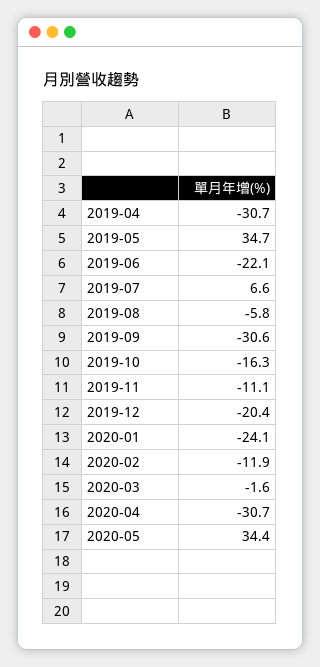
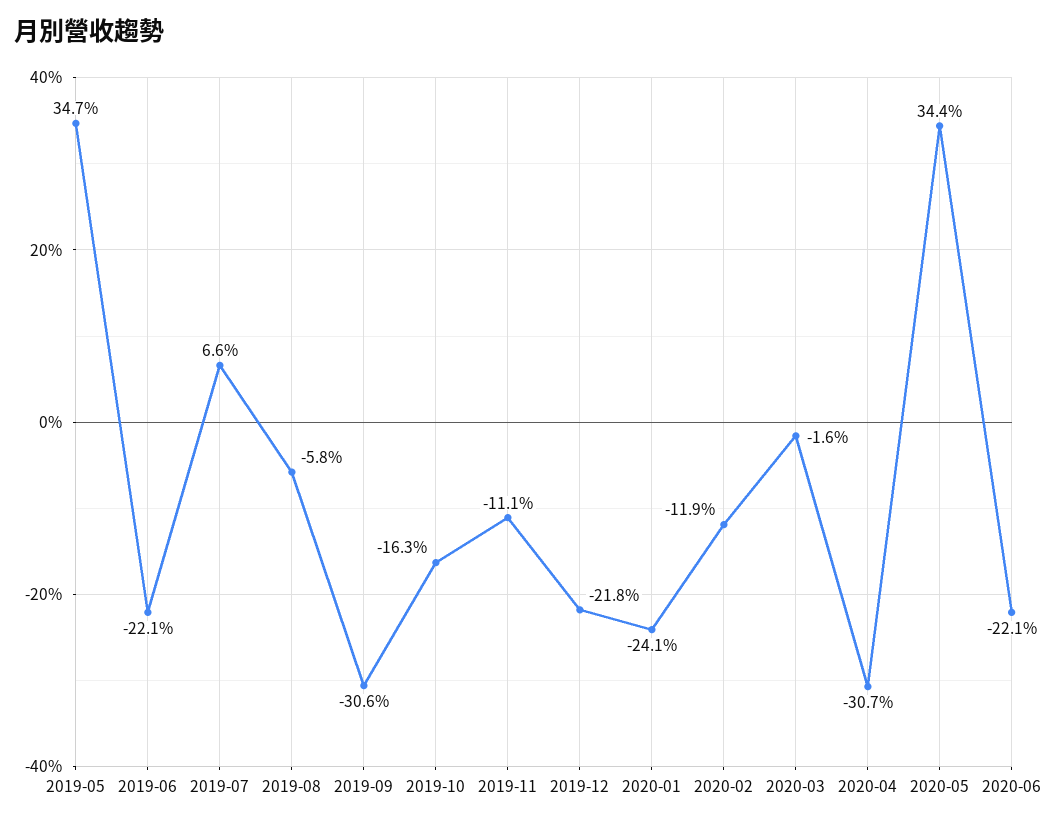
2019-04: -30.7 -> none
2019-12: -20.4 -> -21.8
2020-06: none -> -22.1

